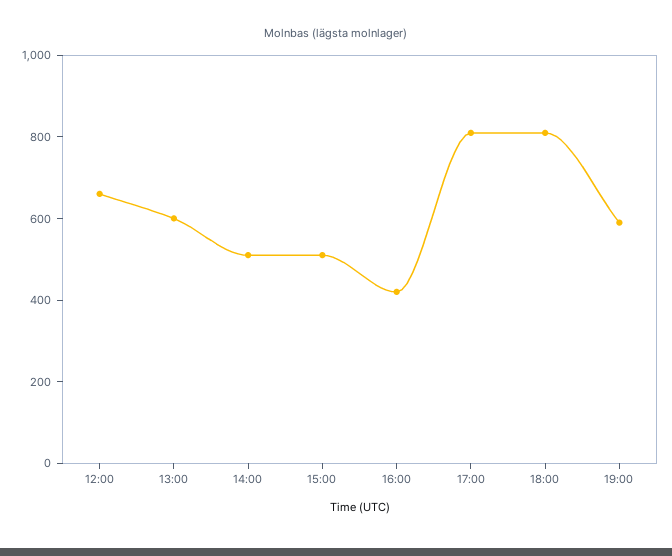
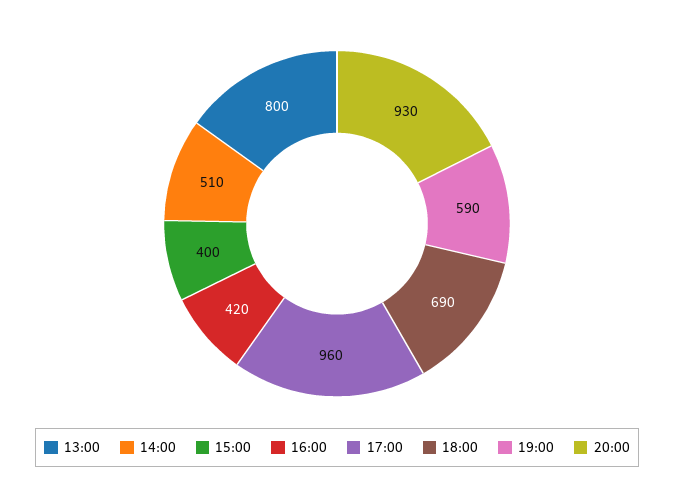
12:00: 650 -> none
13:00: 600 -> 800
15:00: 500 -> 400
17:00: 800 -> 960
18:00: 800 -> 690
20:00: none -> 930

